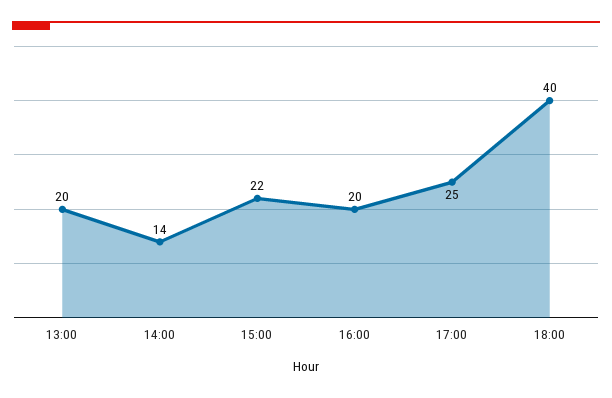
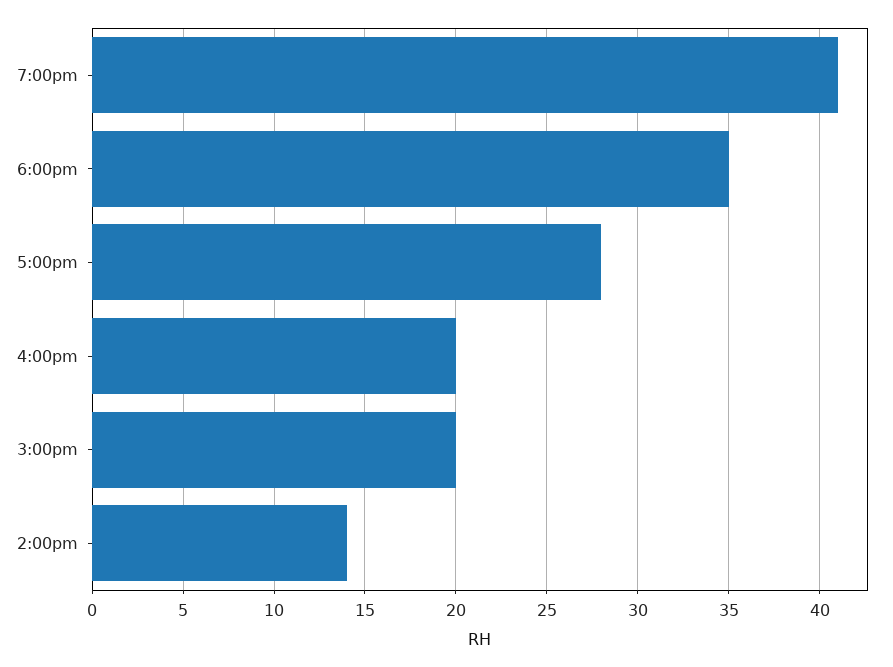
13:00: 20 -> none
15:00: 22 -> 20
17:00: 25 -> 28
18:00: 40 -> 35
7:00pm: none -> 41

